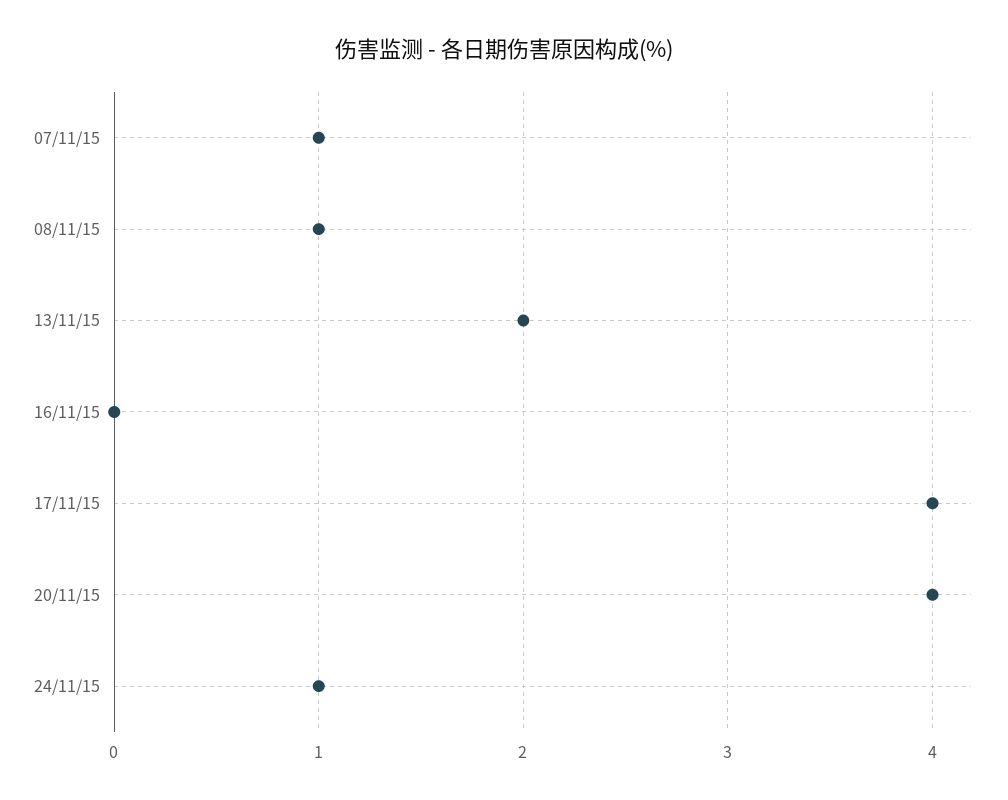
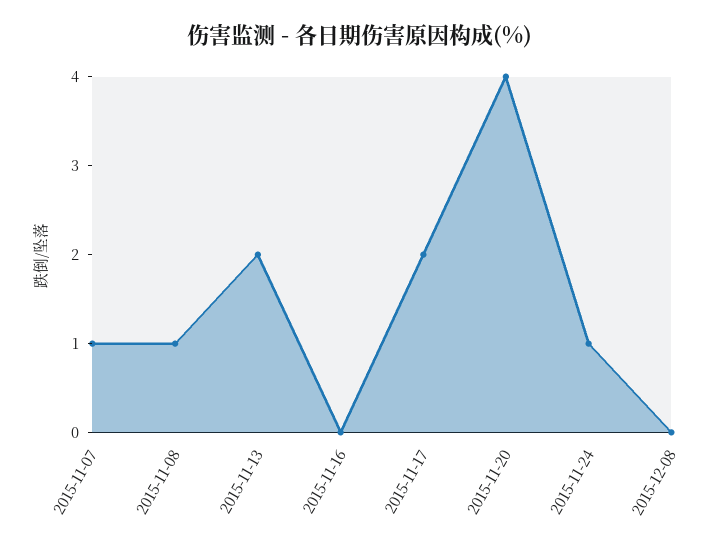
17/11/15: 4 -> 2
2015-12-08: none -> 0

